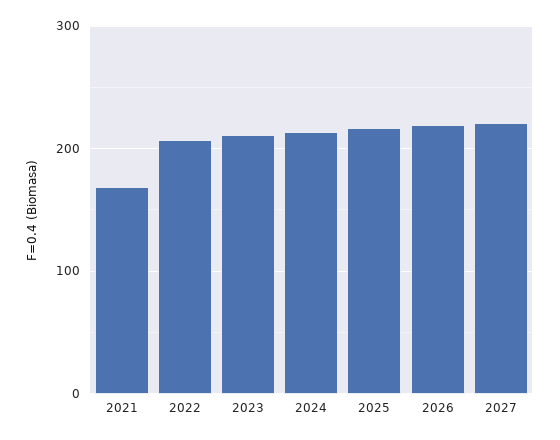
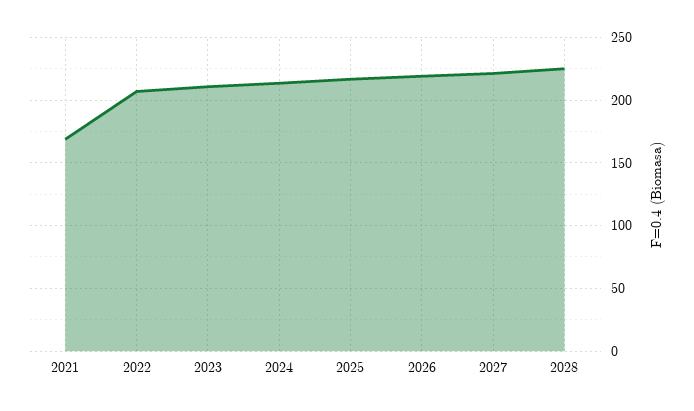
2028: none -> 225

